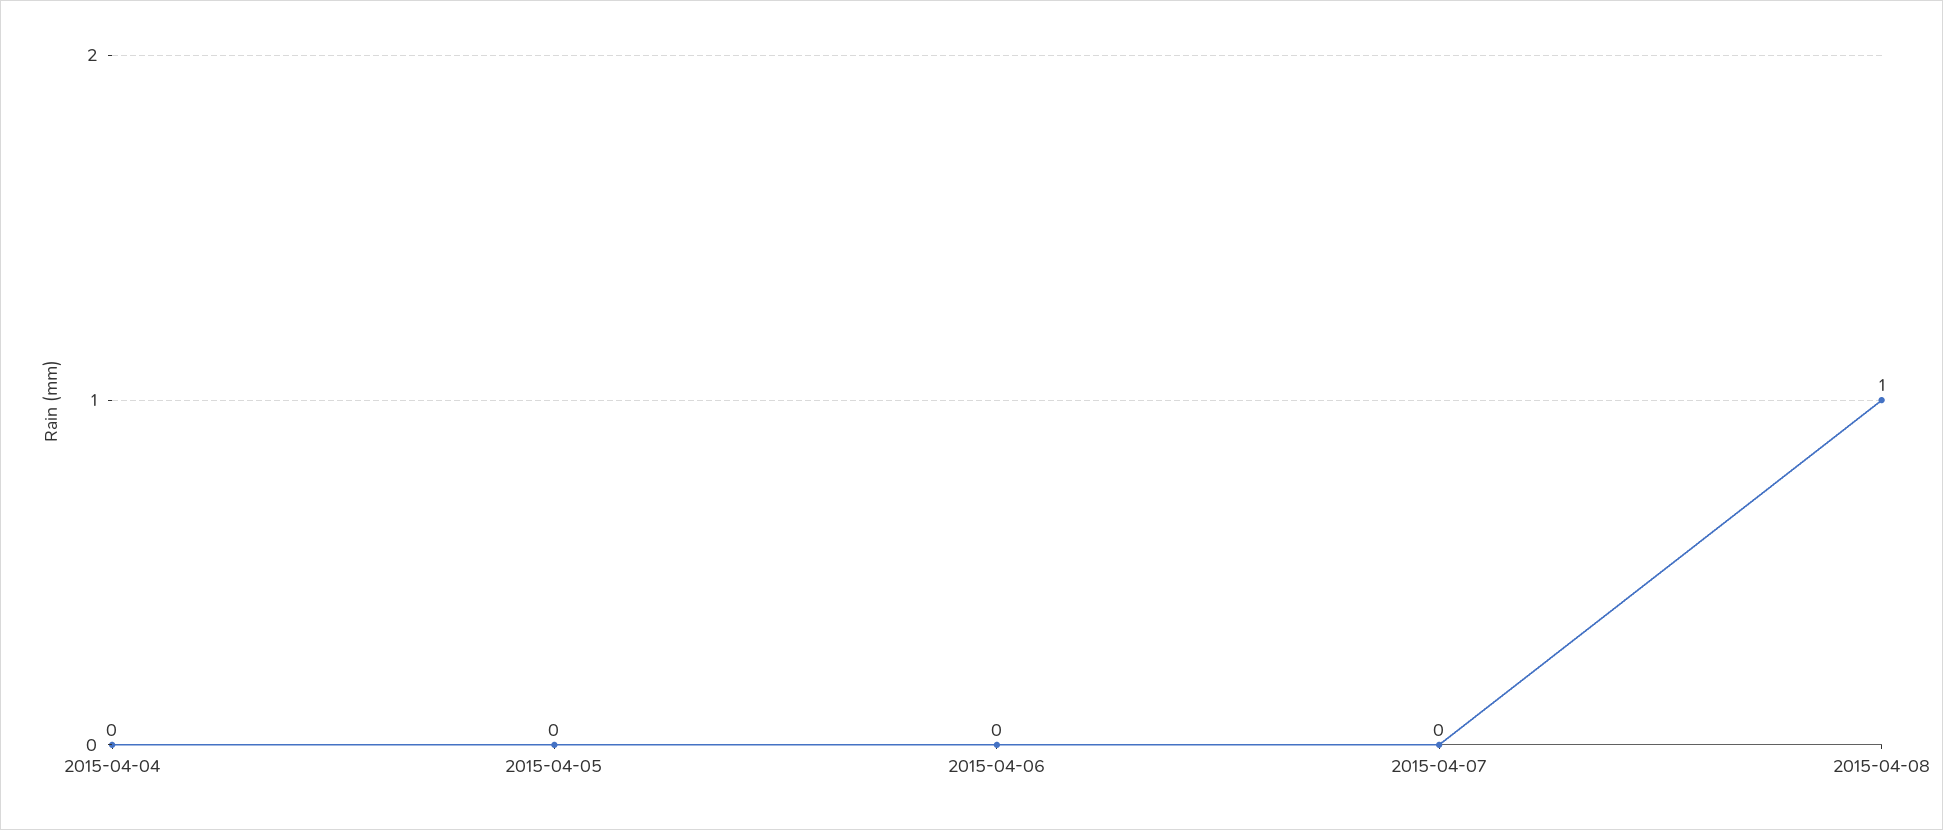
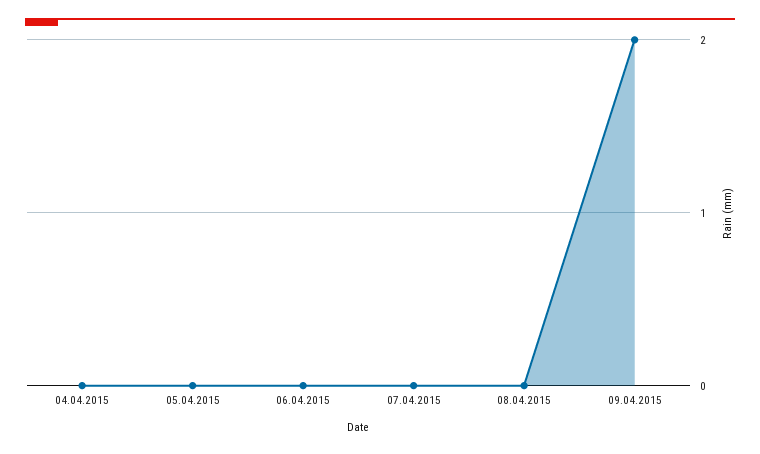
2015-04-08: 1 -> 0
09.04.2015: none -> 2

